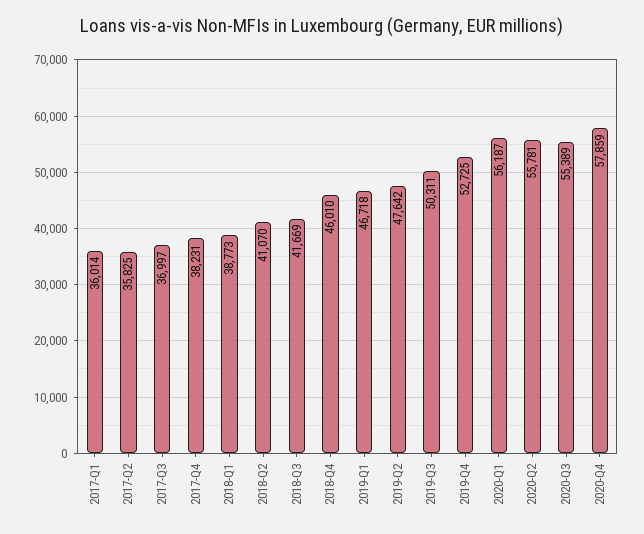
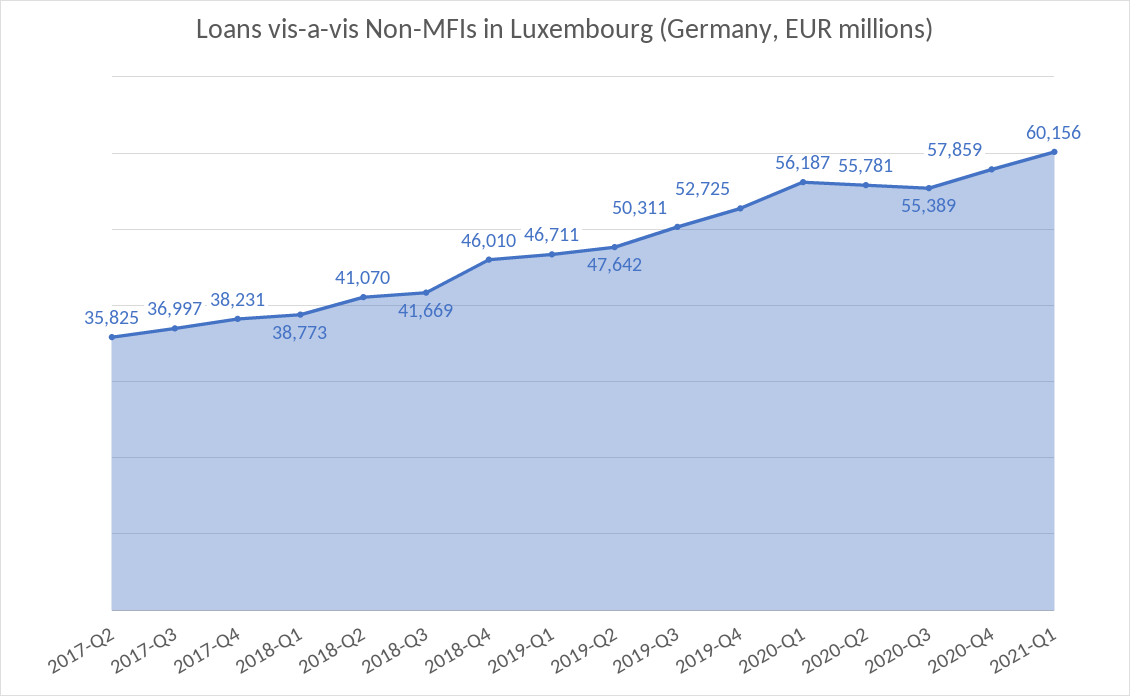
2017-Q1: 36014 -> none
2019-Q1: 46718 -> 46711
2021-Q1: none -> 60156

